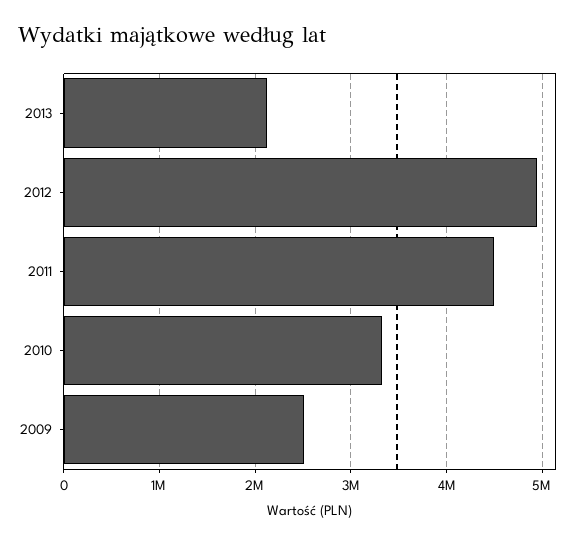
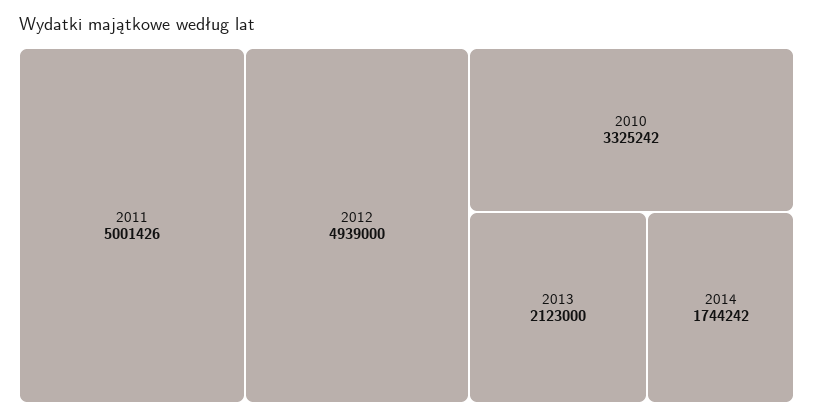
2011: 4500000 -> 5001426
2009: 2500000 -> none
2014: none -> 1744242

